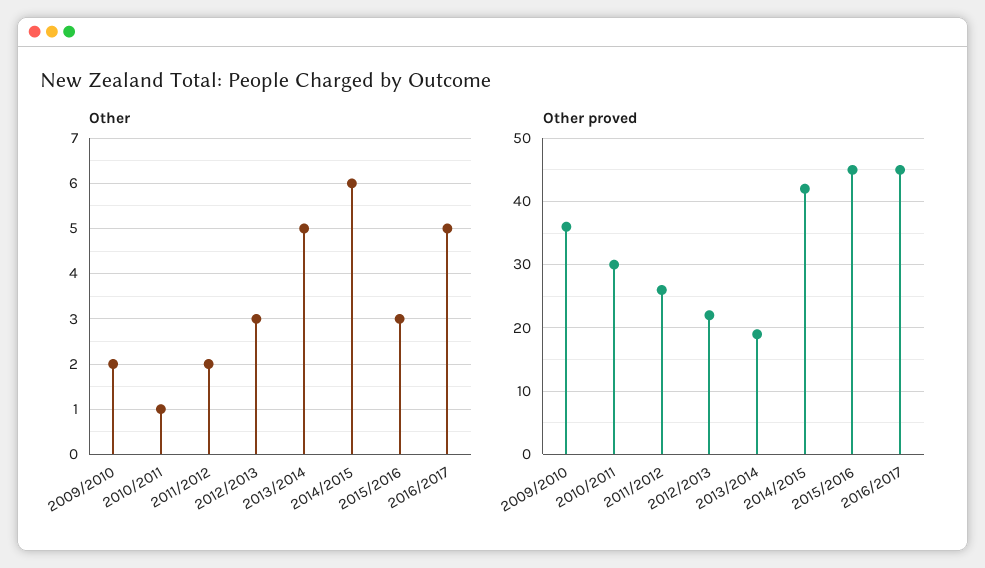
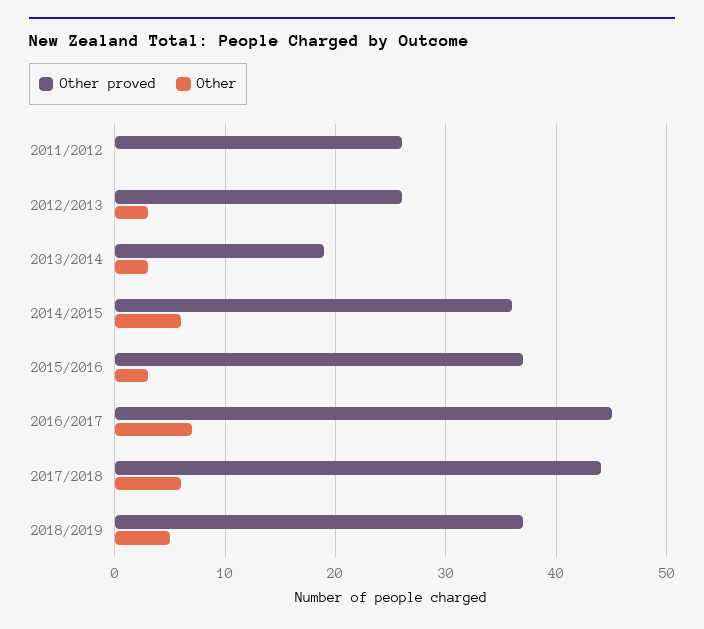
Other, 2009/2010: 2 -> none
Other, 2010/2011: 1 -> none
Other, 2011/2012: 2 -> 0
Other, 2013/2014: 5 -> 3
Other, 2016/2017: 5 -> 7
Other proved, 2009/2010: 36 -> none
Other proved, 2010/2011: 30 -> none
Other proved, 2012/2013: 22 -> 26
Other proved, 2014/2015: 42 -> 36
Other proved, 2015/2016: 45 -> 37
Other proved, 2017/2018: none -> 44
Other, 2017/2018: none -> 6
Other proved, 2018/2019: none -> 37
Other, 2018/2019: none -> 5

